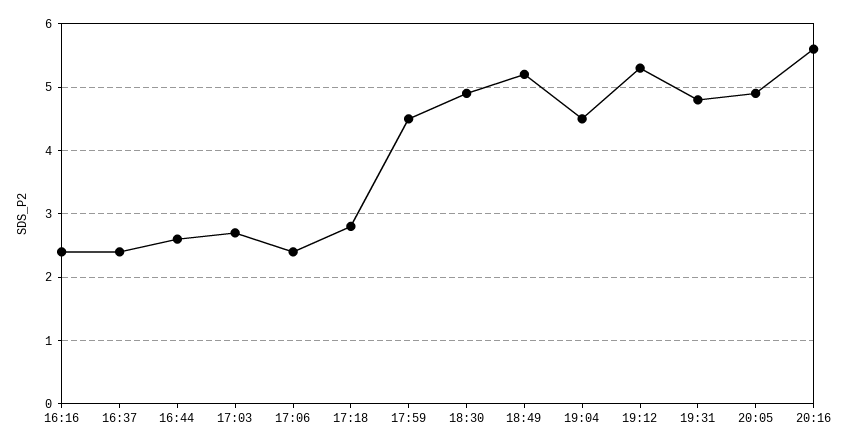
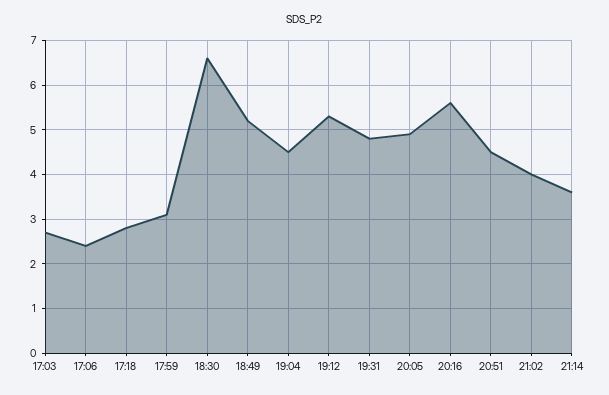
16:16: 2.4 -> none
16:37: 2.4 -> none
16:44: 2.6 -> none
17:59: 4.5 -> 3
18:30: 4.9 -> 6.5
20:51: none -> 4.5
21:02: none -> 4
21:14: none -> 3.5

